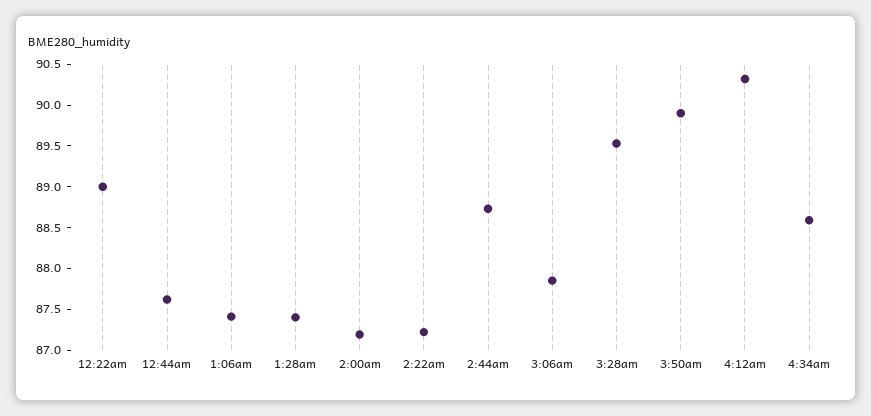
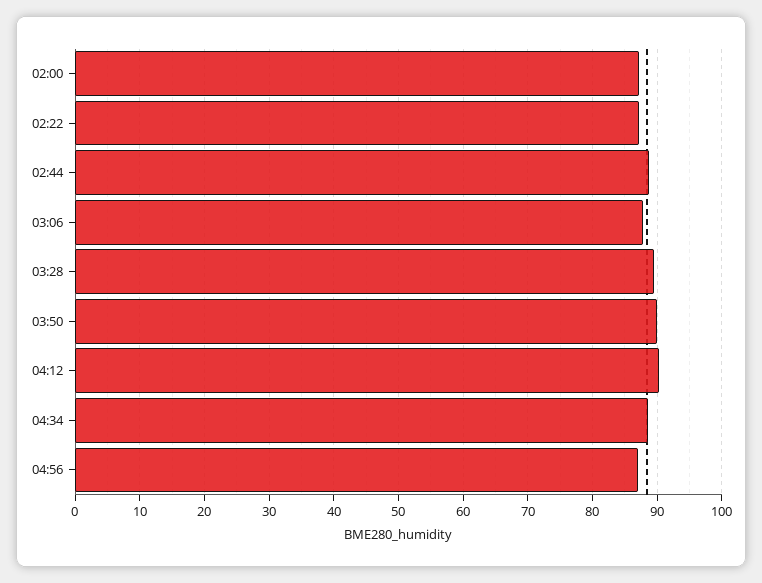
12:22am: 89 -> none
12:44am: 87.6 -> none
1:06am: 87.4 -> none
1:28am: 87.4 -> none
04:56: none -> 87

